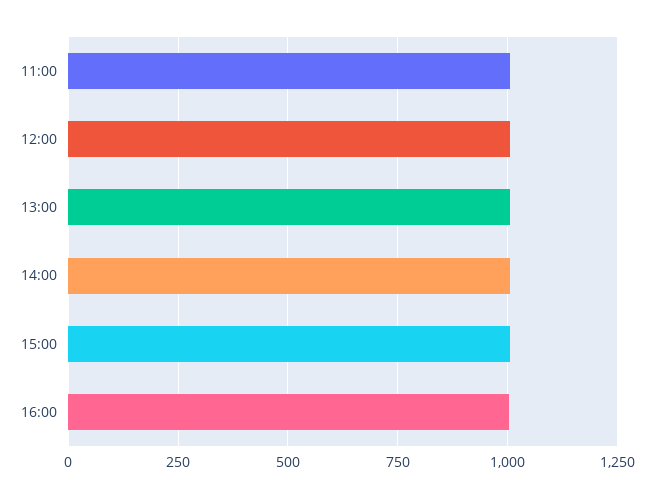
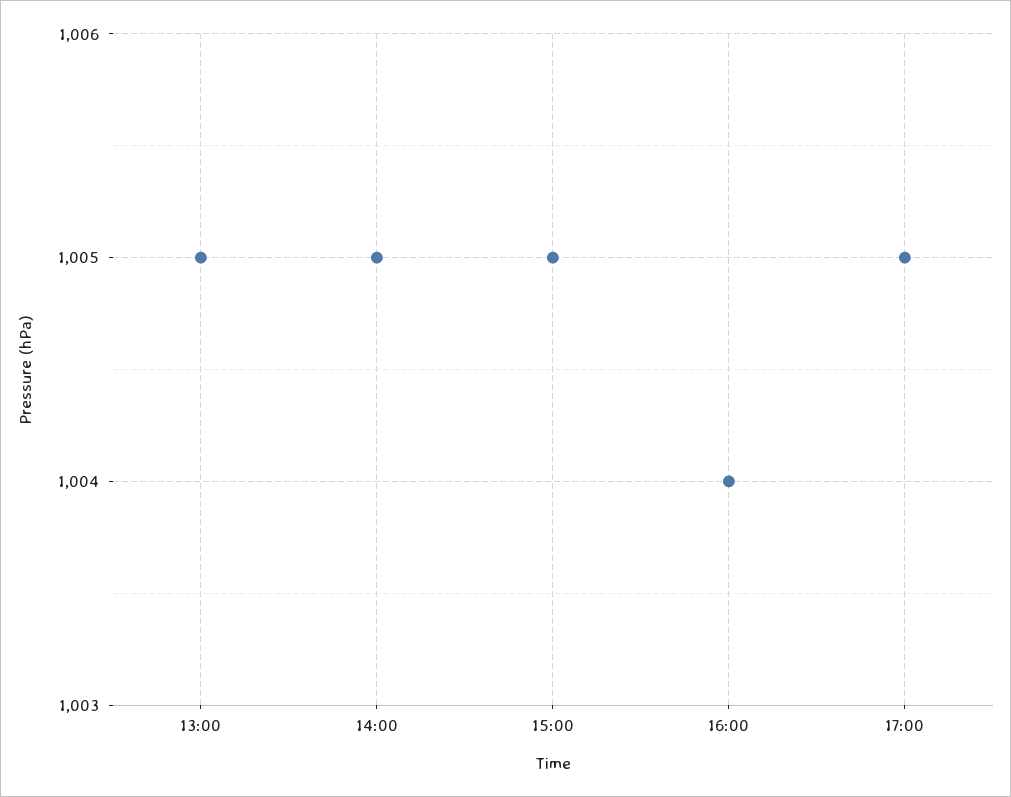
11:00: 1000 -> none
12:00: 1000 -> none
17:00: none -> 1005

